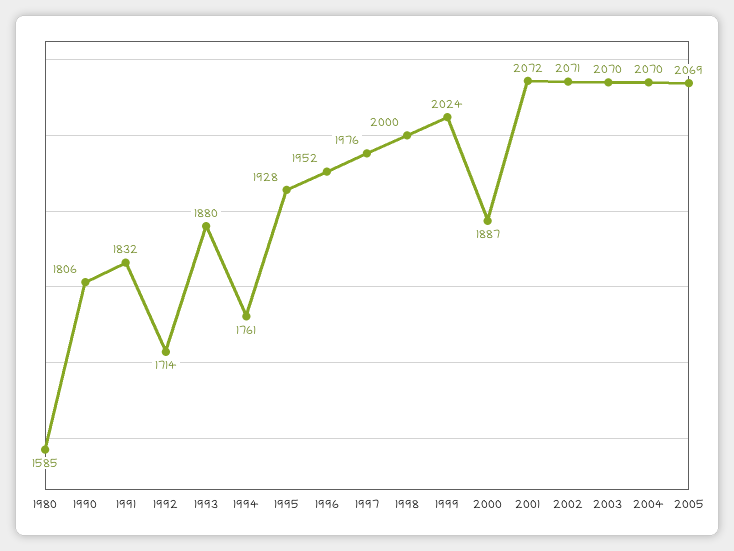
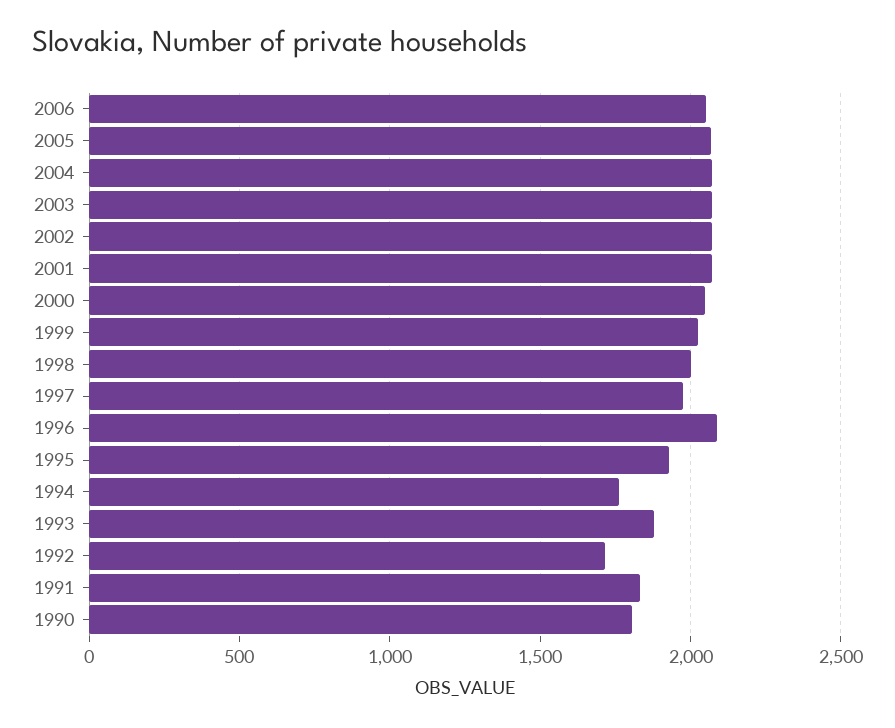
1980: 1585 -> none
1996: 1952 -> 2100
2000: 1887 -> 2050
2006: none -> 2050

